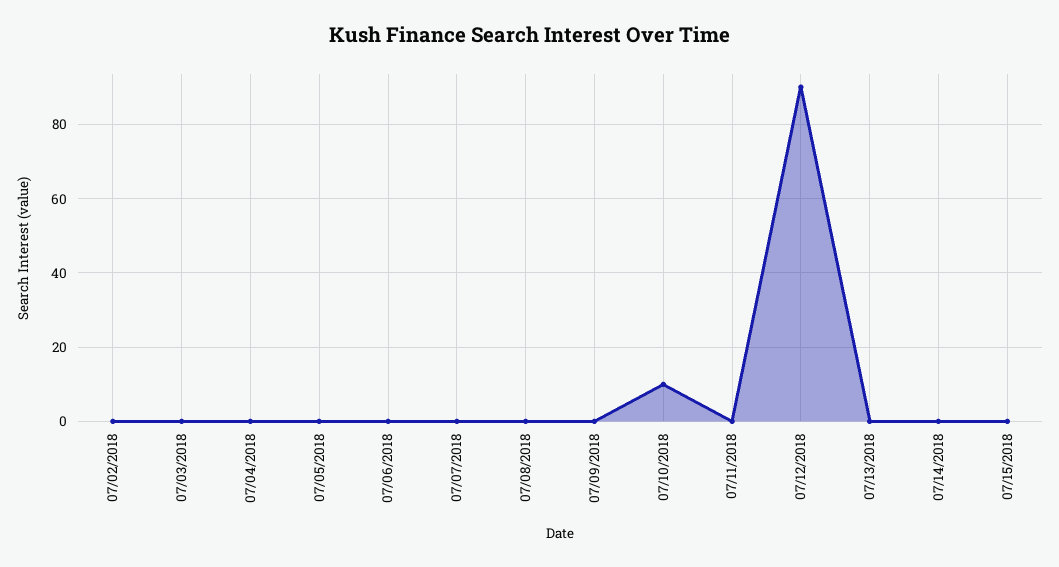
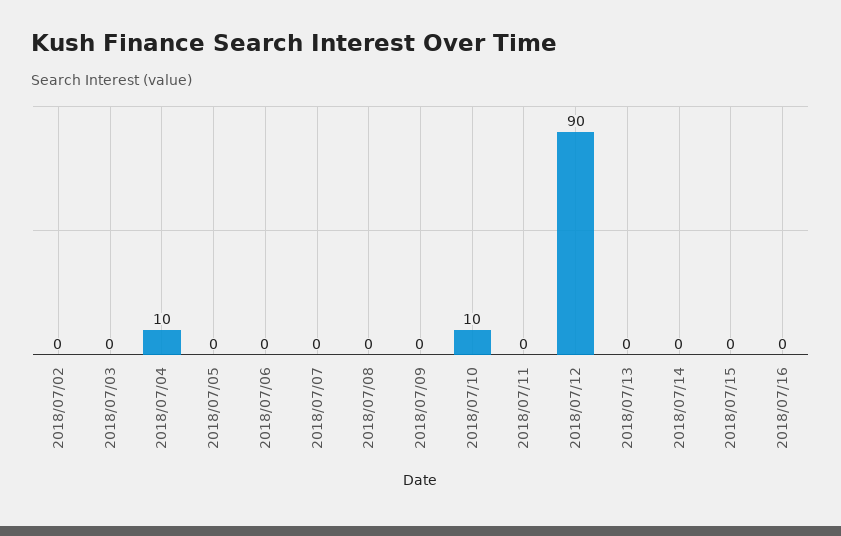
07/04/2018: 0 -> 10
2018/07/16: none -> 0

